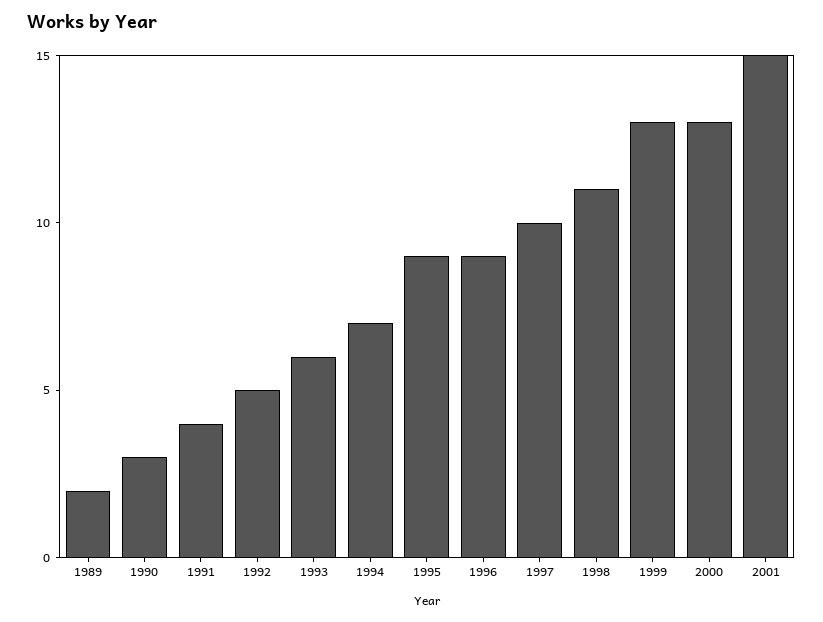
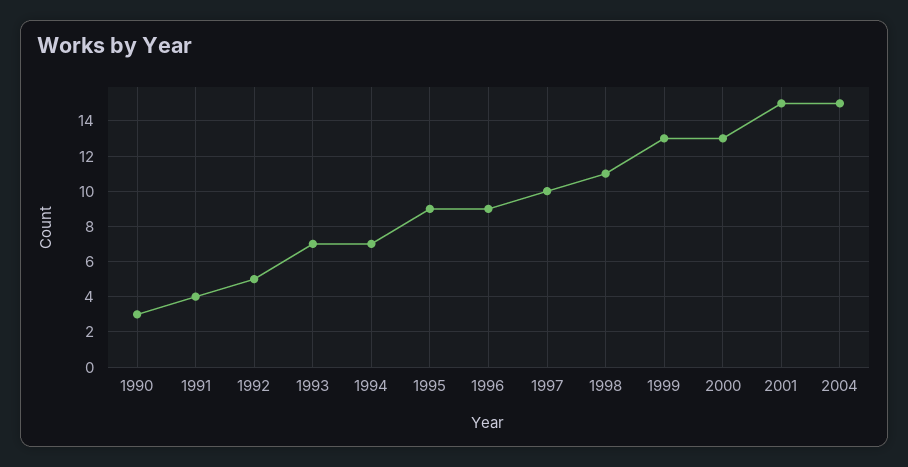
1989: 2 -> none
1993: 6 -> 7
2004: none -> 15

